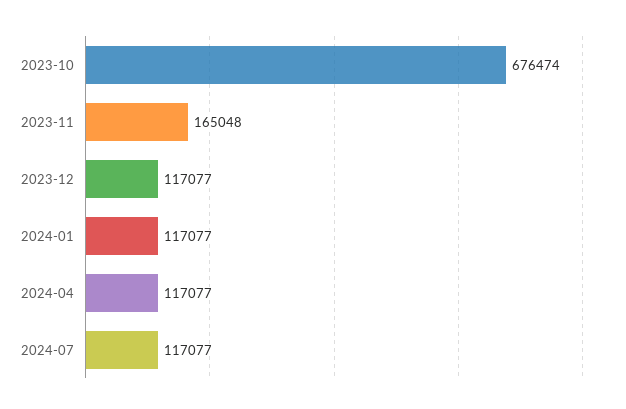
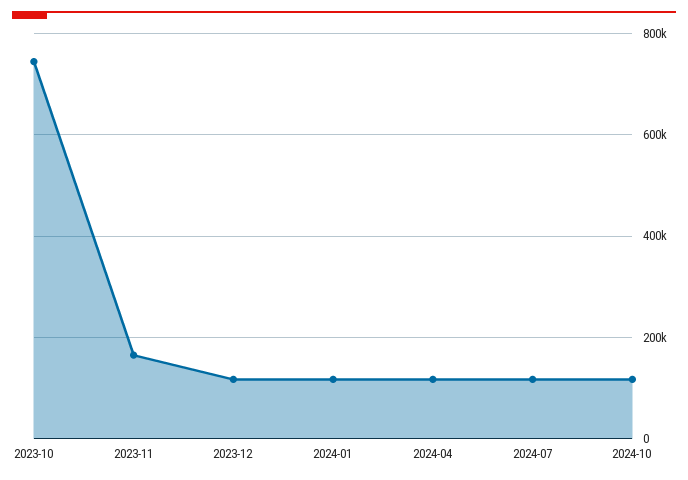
2023-10: 676474 -> 740000
2024-10: none -> 120000

